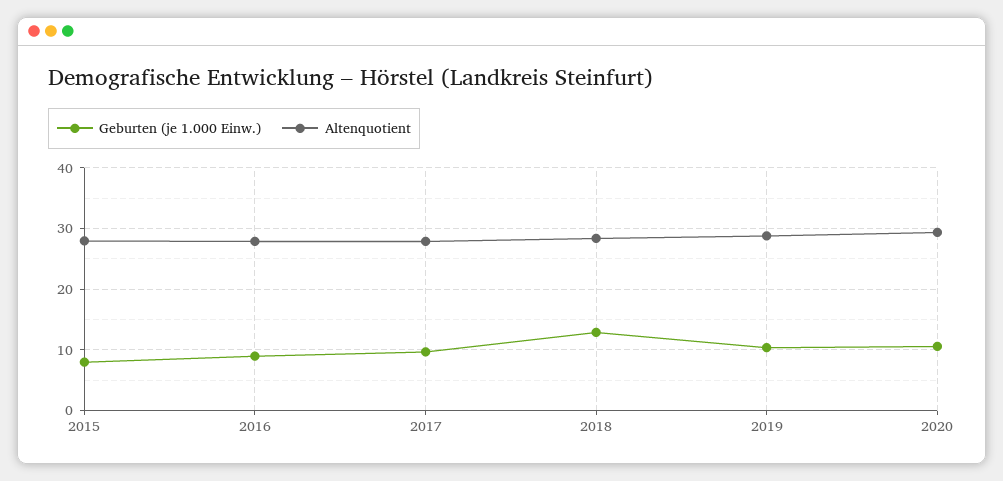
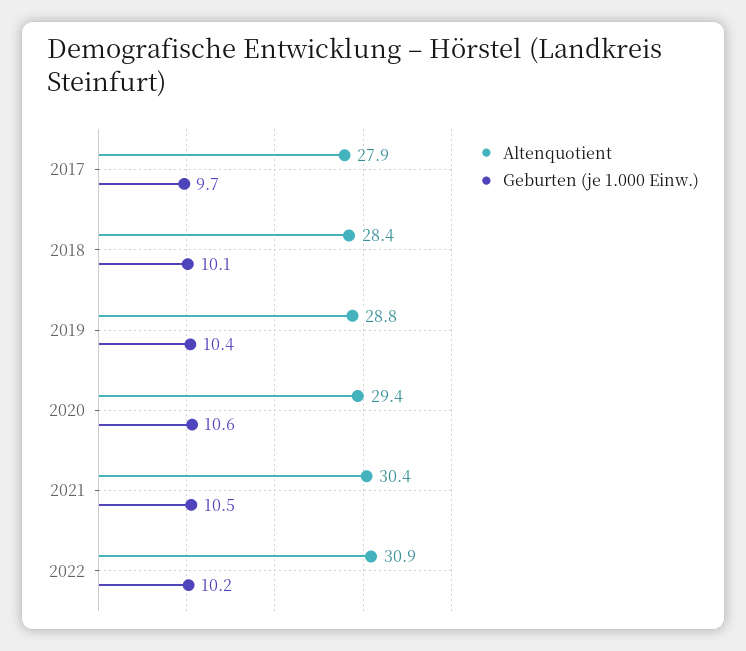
Geburten (je 1.000 Einw.), 2015: 8 -> none
Altenquotient, 2015: 28 -> none
Geburten (je 1.000 Einw.), 2016: 9 -> none
Altenquotient, 2016: 28 -> none
Geburten (je 1.000 Einw.), 2018: 13 -> 10.1
Altenquotient, 2021: none -> 30.4
Geburten (je 1.000 Einw.), 2021: none -> 10.5
Altenquotient, 2022: none -> 30.9
Geburten (je 1.000 Einw.), 2022: none -> 10.2

